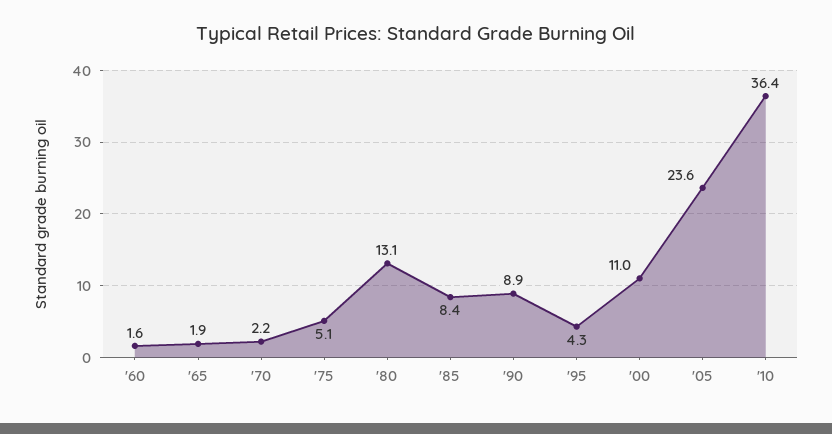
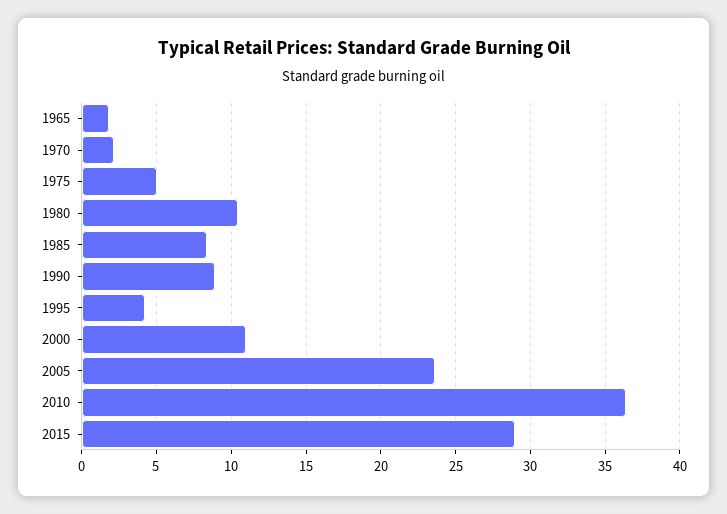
'60: 1.6 -> none
'80: 13.1 -> 10.5
2015: none -> 29

